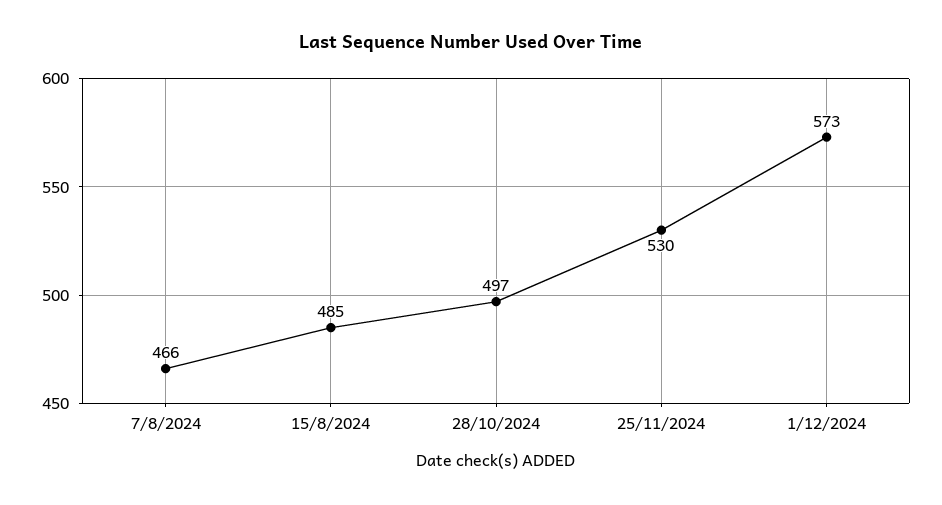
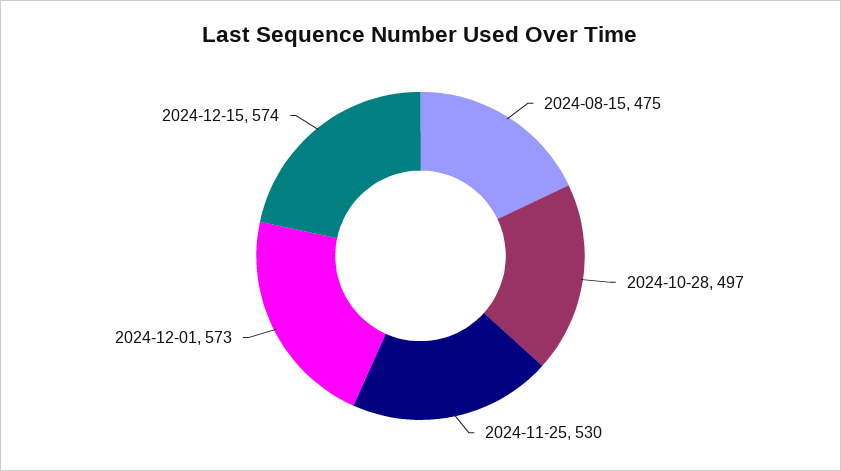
7/8/2024: 466 -> none
15/8/2024: 485 -> 475
2024-12-15: none -> 574

